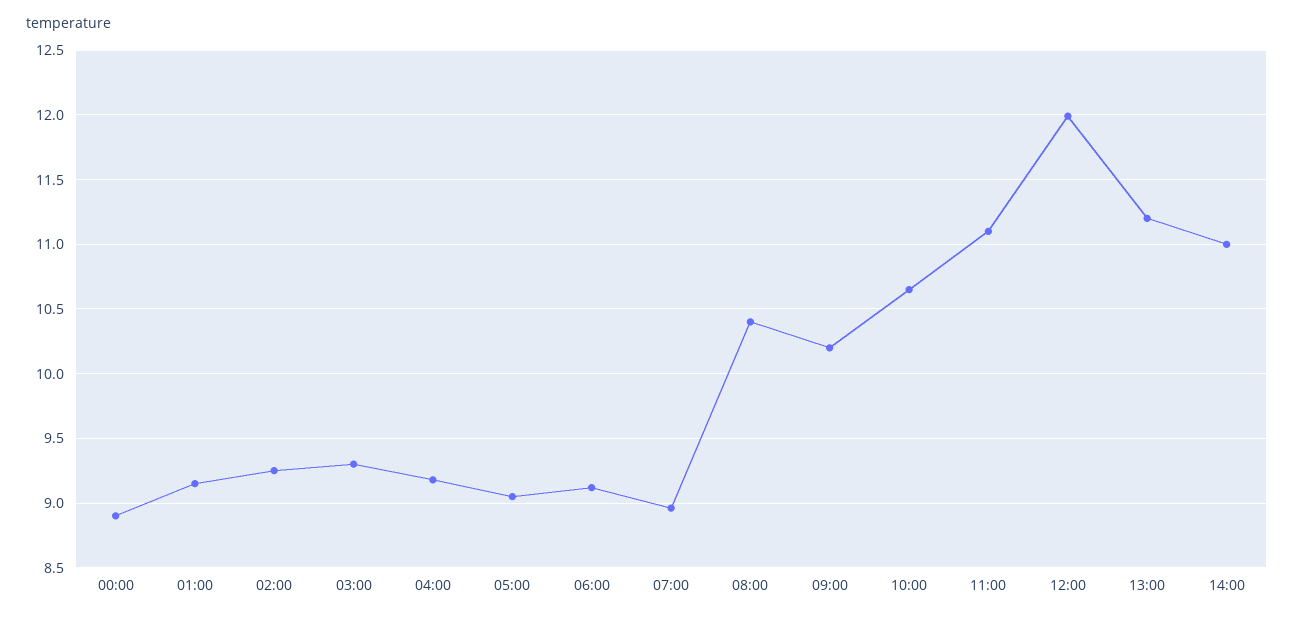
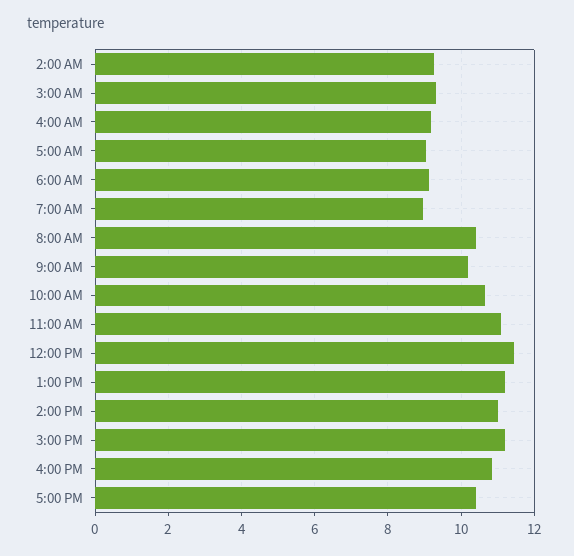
00:00: 8.9 -> none
01:00: 9.15 -> none
12:00: 12 -> 11.4
3:00 PM: none -> 11.2
4:00 PM: none -> 10.8
5:00 PM: none -> 10.4

